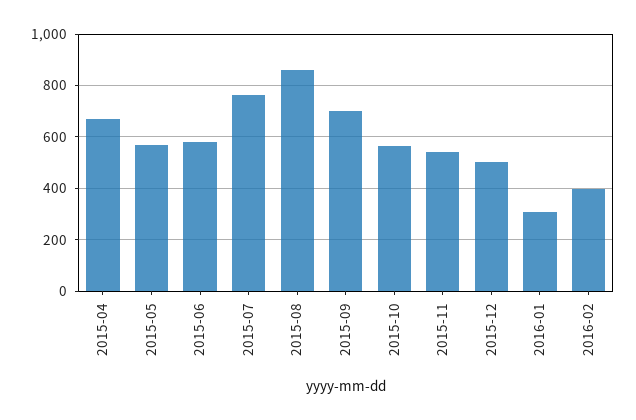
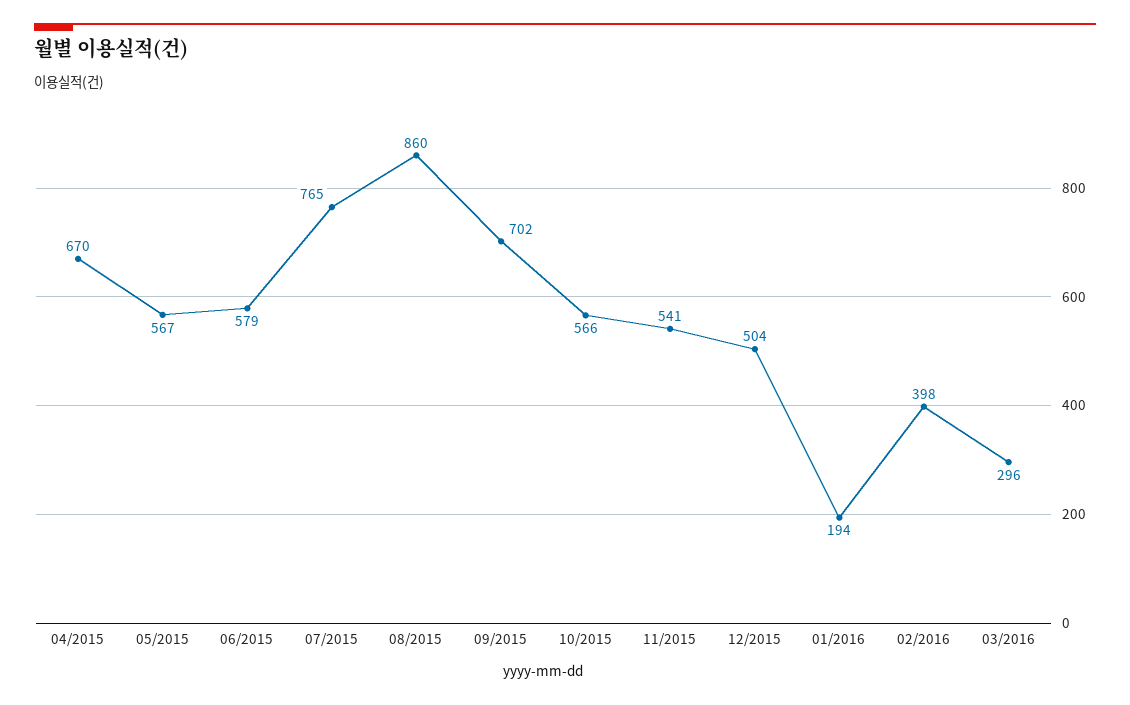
2016-01: 300 -> 194
03/2016: none -> 296

